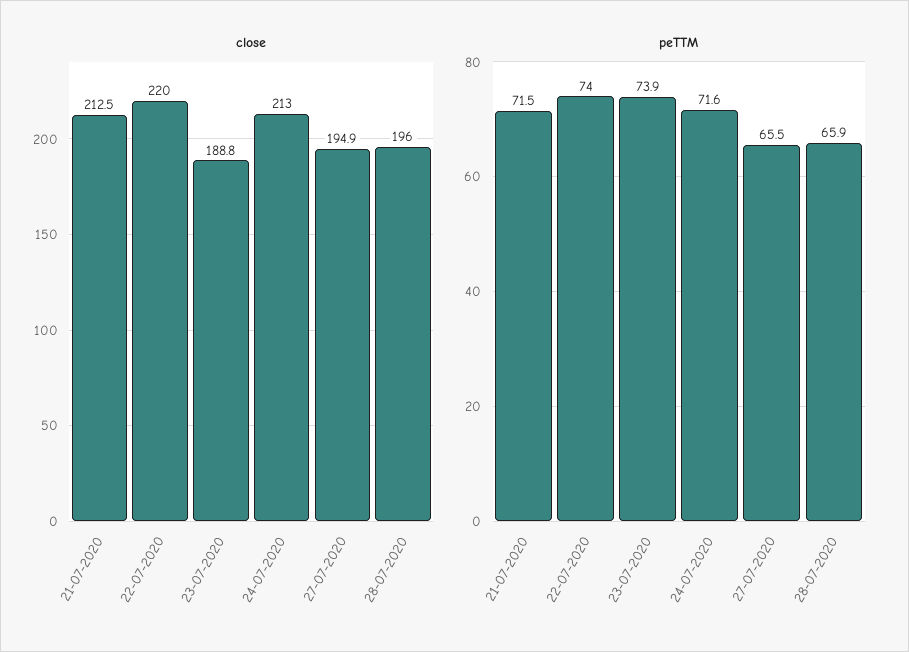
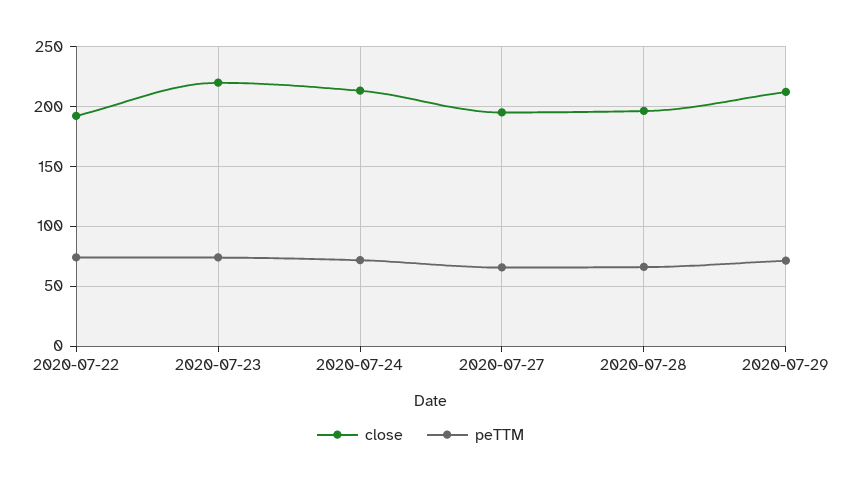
close, 21-07-2020: 212.5 -> none
close, 22-07-2020: 220 -> 190
close, 23-07-2020: 188.8 -> 220
peTTM, 21-07-2020: 71.5 -> none
close, 2020-07-29: none -> 210
peTTM, 2020-07-29: none -> 70

